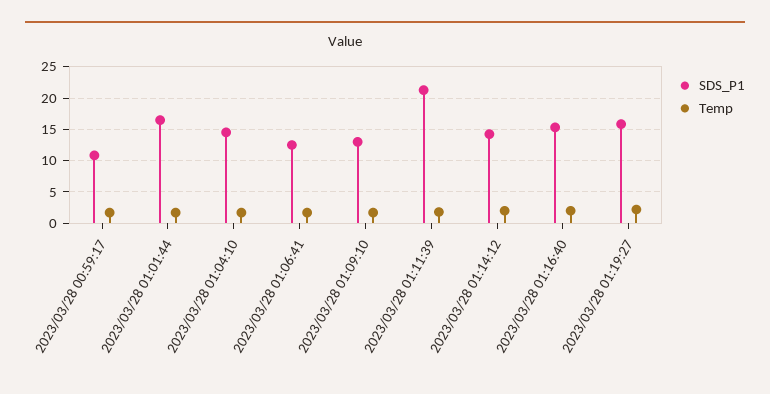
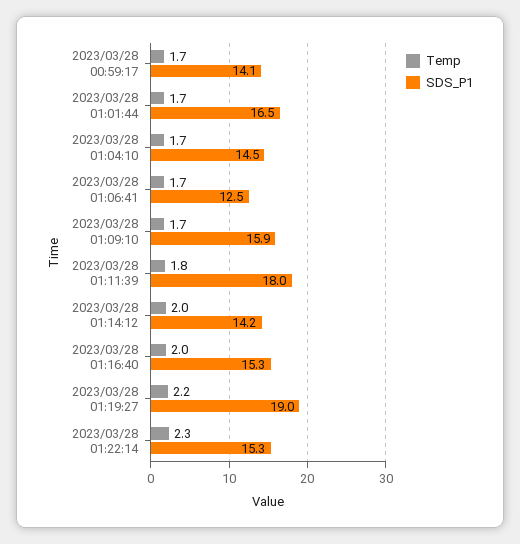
SDS_P1, 2023/03/28 00:59:17: 11 -> 14.1
SDS_P1, 2023/03/28 01:09:10: 13 -> 15.9
SDS_P1, 2023/03/28 01:11:39: 21 -> 18
SDS_P1, 2023/03/28 01:19:27: 16 -> 19
Temp, 2023/03/28 01:22:14: none -> 2.3
SDS_P1, 2023/03/28 01:22:14: none -> 15.3

